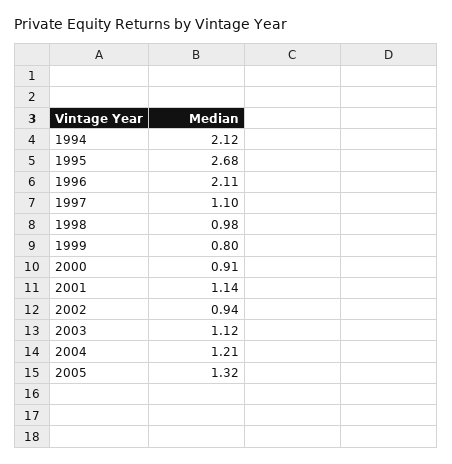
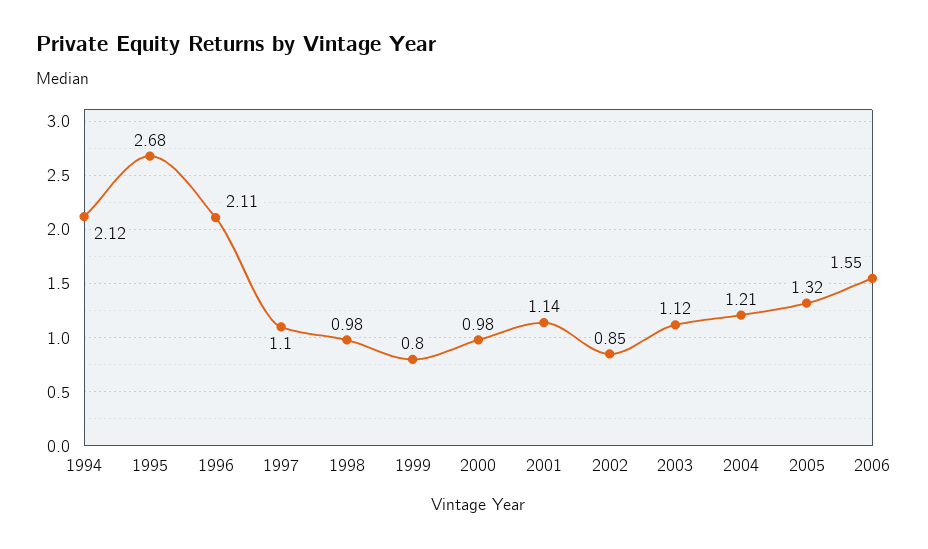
2000: 0.91 -> 0.98
2002: 0.94 -> 0.85
2006: none -> 1.55

